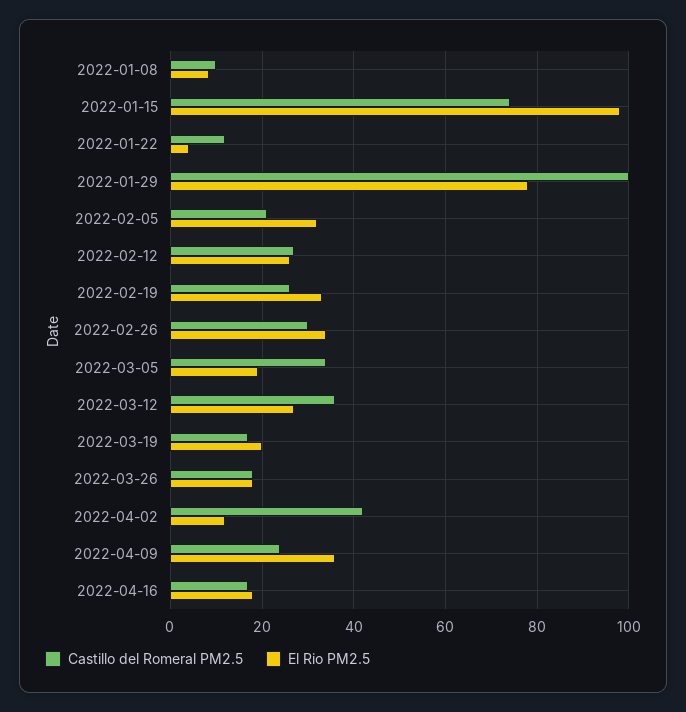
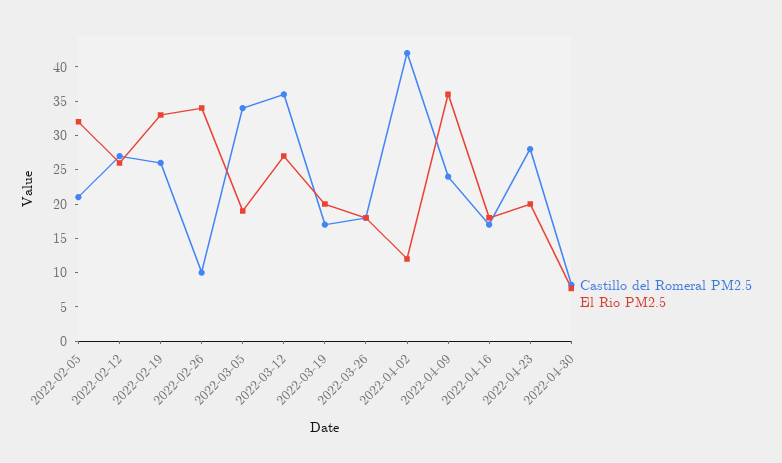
Castillo del Romeral PM2.5, 2022-01-08: 10 -> none
El Rio PM2.5, 2022-01-08: 8 -> none
Castillo del Romeral PM2.5, 2022-01-15: 74 -> none
El Rio PM2.5, 2022-01-15: 98 -> none
Castillo del Romeral PM2.5, 2022-01-22: 12 -> none
El Rio PM2.5, 2022-01-22: 4 -> none
Castillo del Romeral PM2.5, 2022-01-29: 100 -> none
El Rio PM2.5, 2022-01-29: 78 -> none
Castillo del Romeral PM2.5, 2022-02-26: 30 -> 10
Castillo del Romeral PM2.5, 2022-04-23: none -> 27.5
El Rio PM2.5, 2022-04-23: none -> 20
Castillo del Romeral PM2.5, 2022-04-30: none -> 7.5
El Rio PM2.5, 2022-04-30: none -> 7.5

